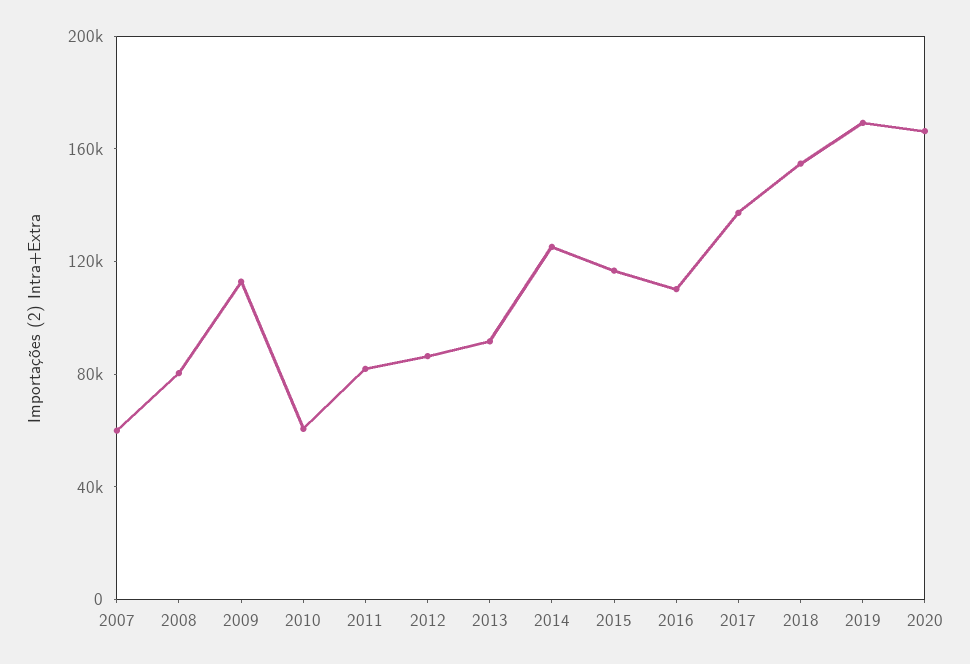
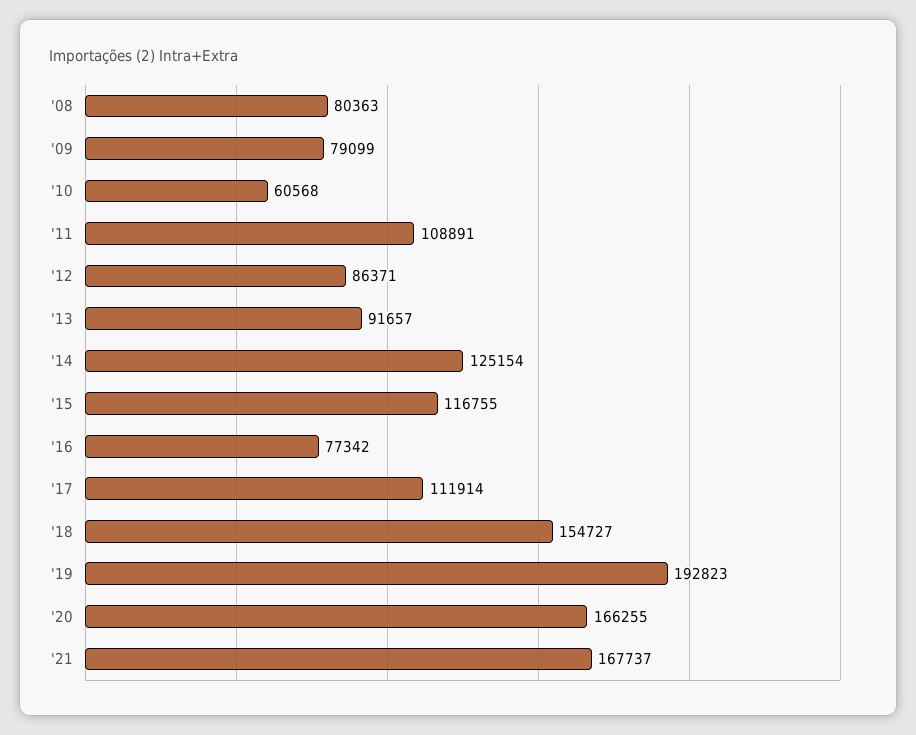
2007: 60000 -> none
2009: 110000 -> 79099
2011: 80000 -> 108891
2016: 110000 -> 77342
2017: 140000 -> 111914
2019: 170000 -> 192823
'21: none -> 167737

